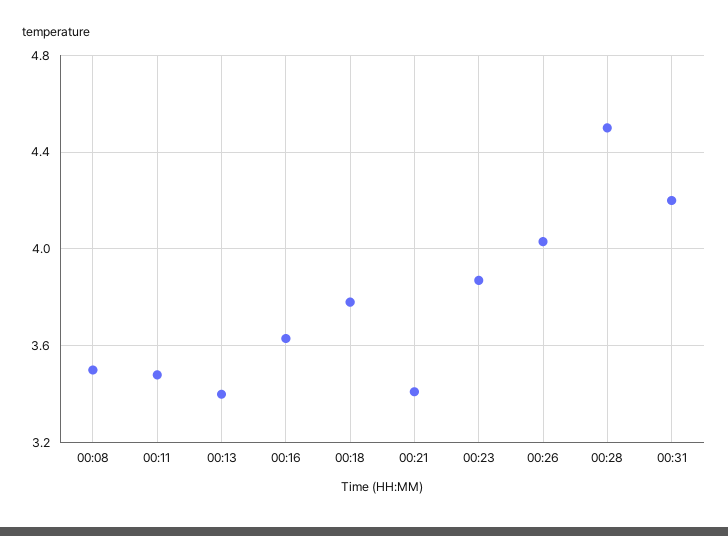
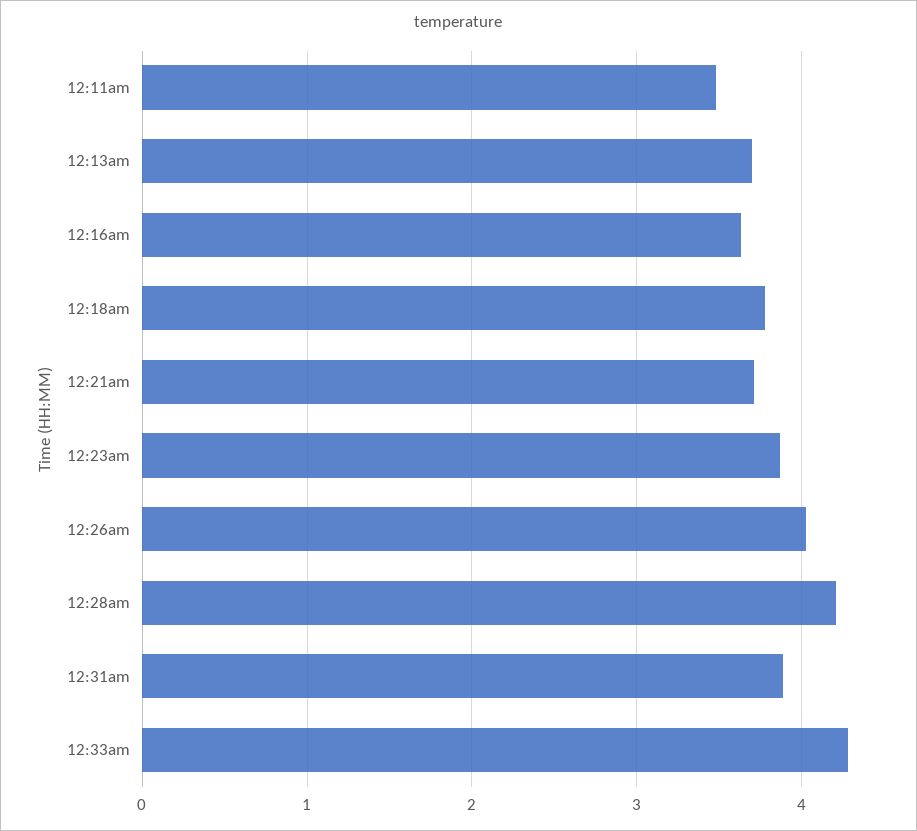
00:08: 3.5 -> none
00:13: 3.4 -> 3.7
00:21: 3.4 -> 3.7
00:28: 4.5 -> 4.2
00:31: 4.2 -> 3.9
12:33am: none -> 4.3

